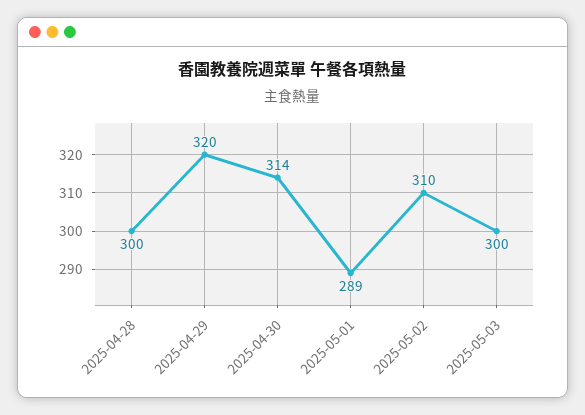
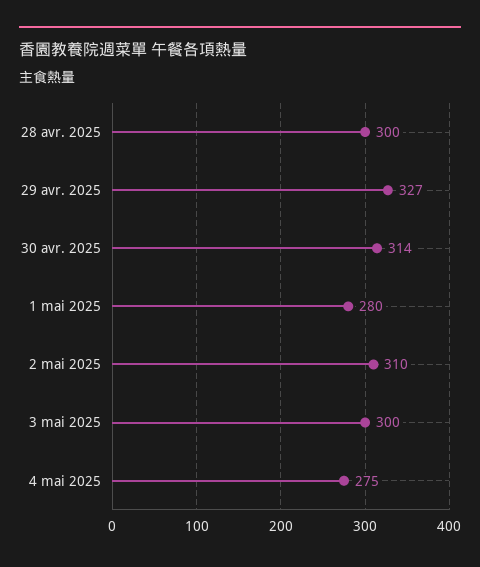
2025-04-29: 320 -> 327
2025-05-01: 289 -> 280
4 mai 2025: none -> 275

